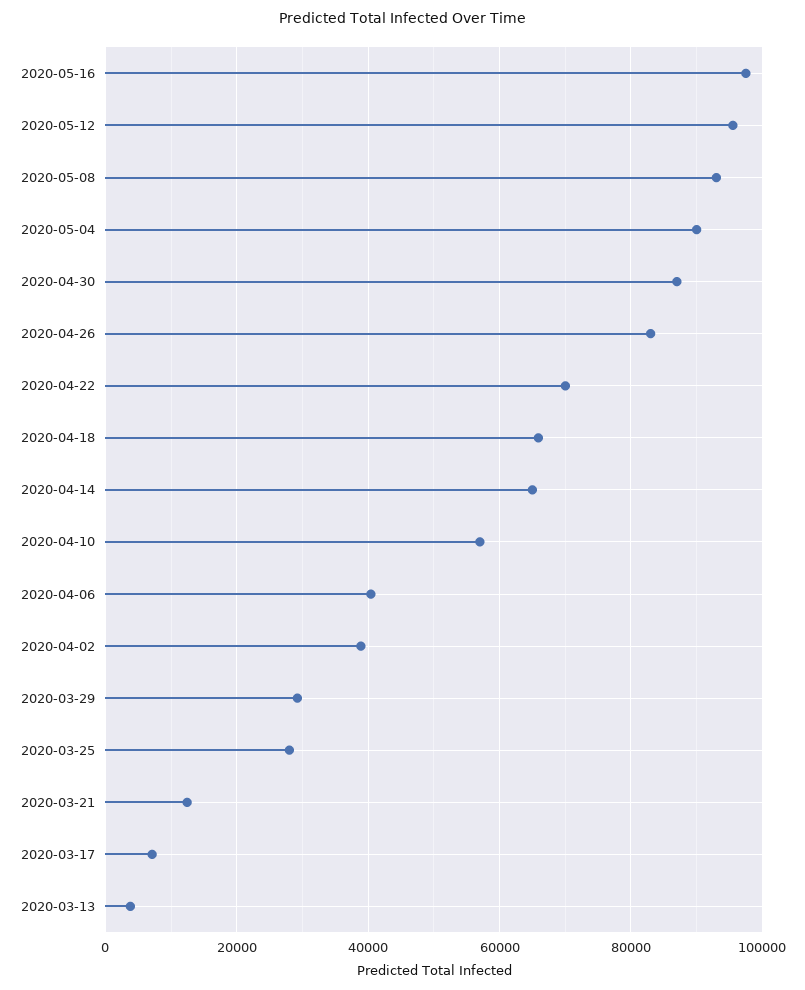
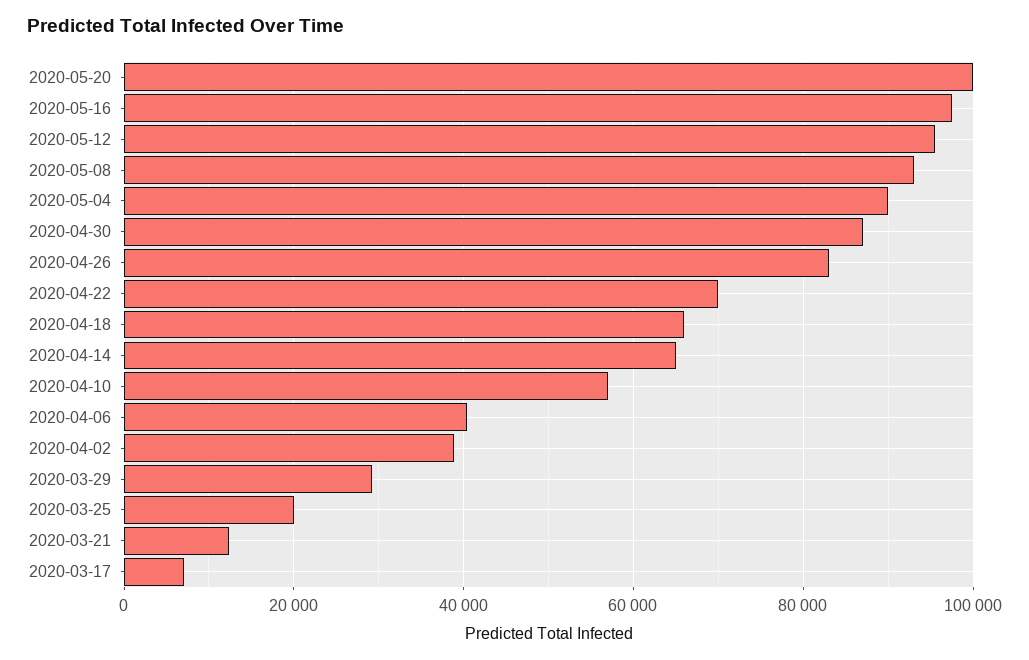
2020-03-25: 28000 -> 20000
2020-03-13: 4000 -> none
2020-05-20: none -> 100000

